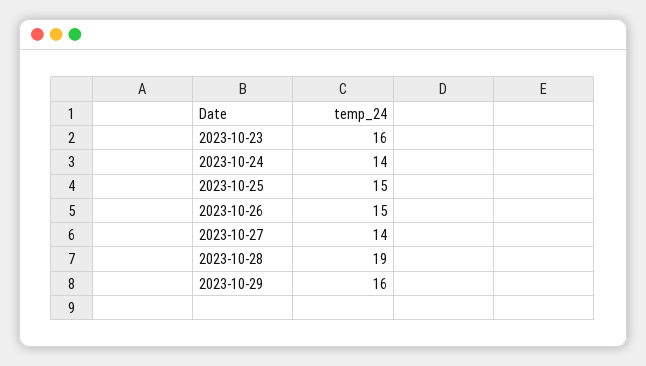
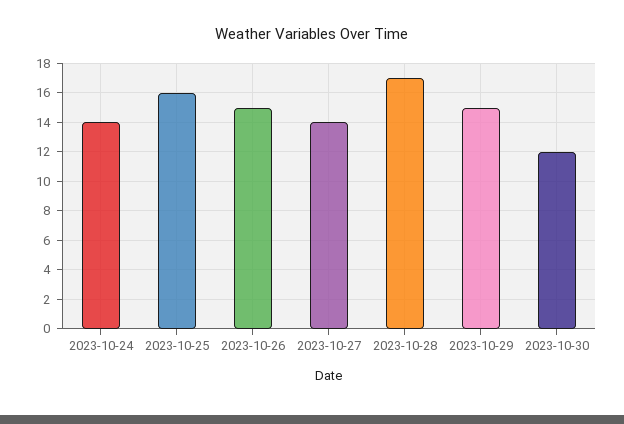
2023-10-23: 16 -> none
2023-10-25: 15 -> 16
2023-10-28: 19 -> 17
2023-10-29: 16 -> 15
2023-10-30: none -> 12

